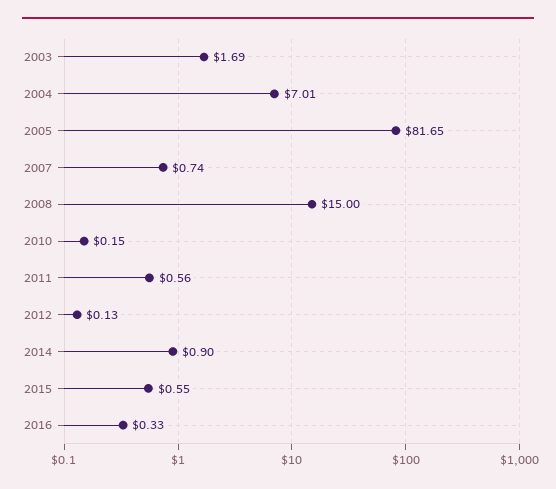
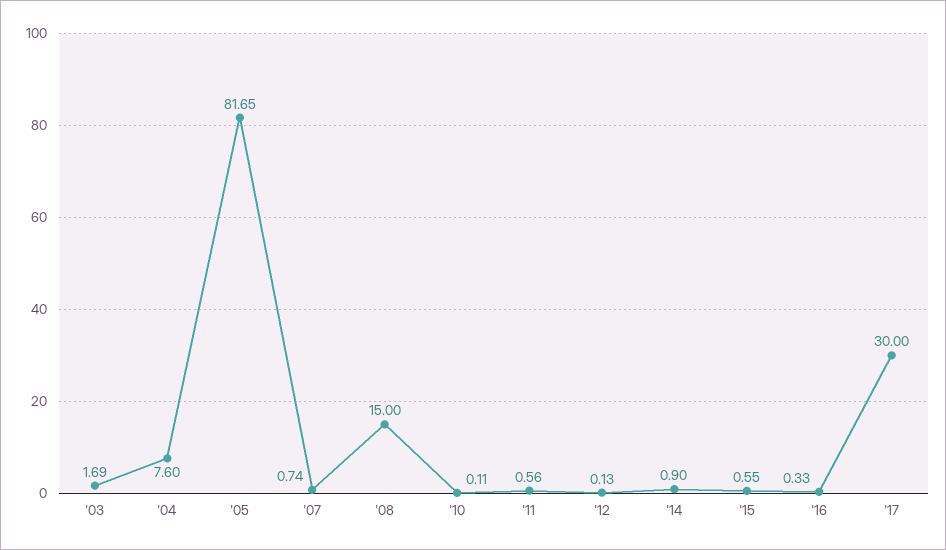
2004: 7.01 -> 7.6
2010: 0.15 -> 0.11
'17: none -> 30

